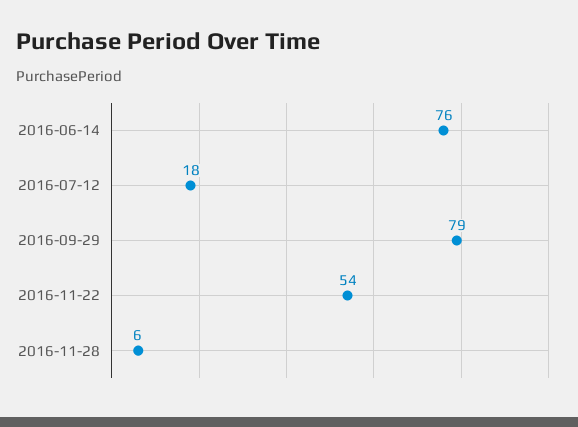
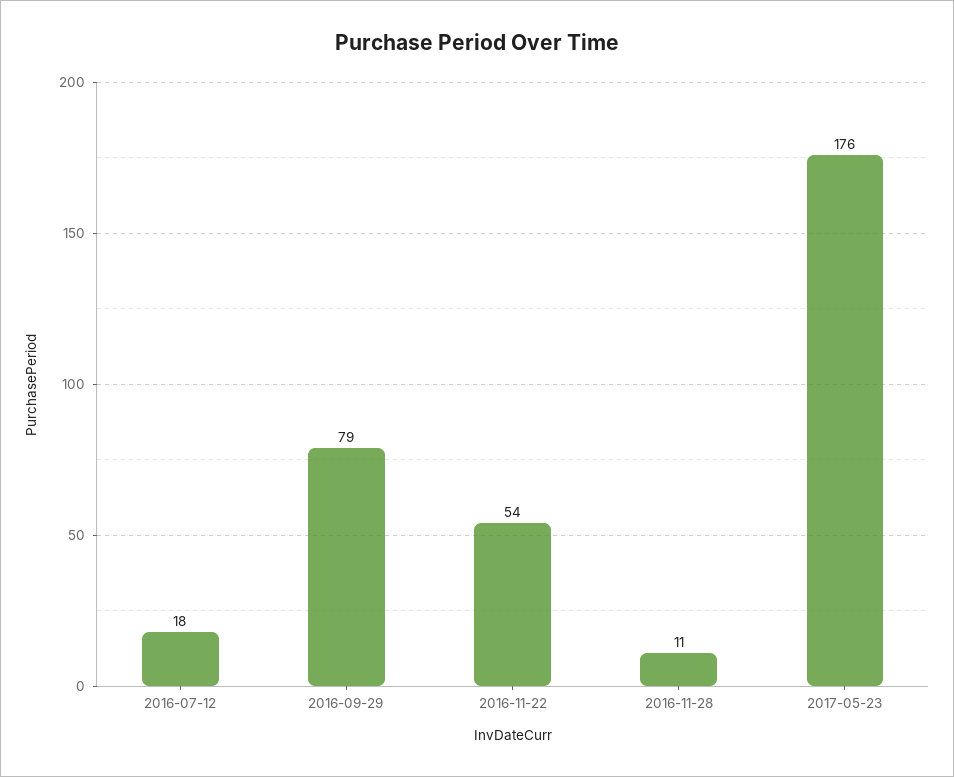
2016-06-14: 76 -> none
2016-11-28: 6 -> 11
2017-05-23: none -> 176

